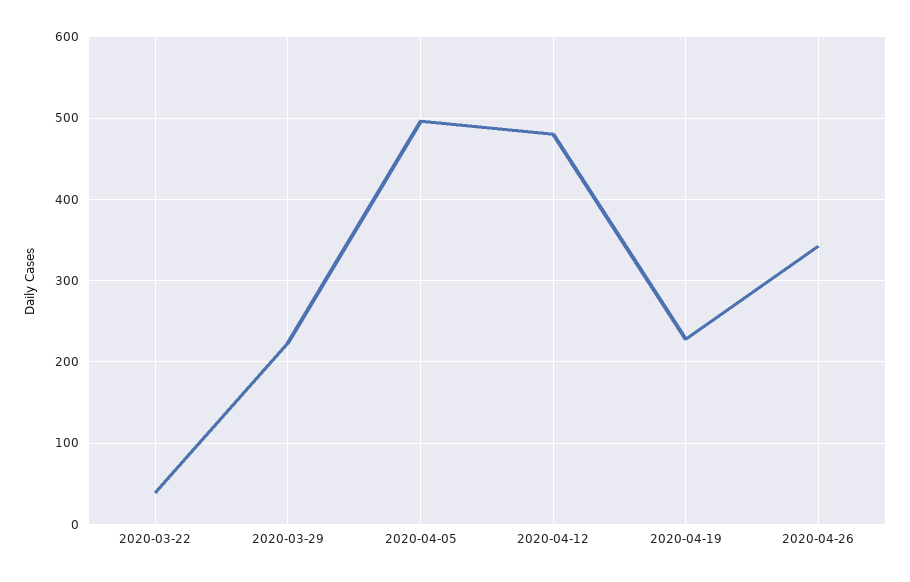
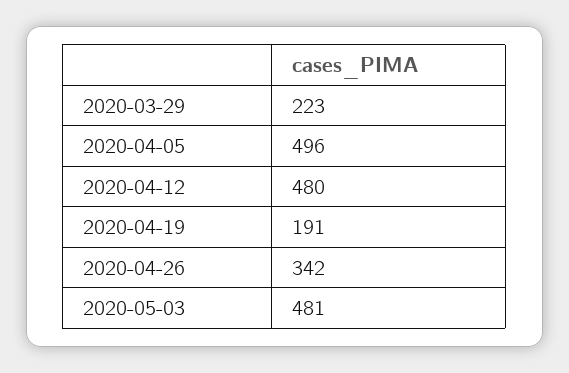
2020-03-22: 40 -> none
2020-04-19: 230 -> 191
2020-05-03: none -> 481

